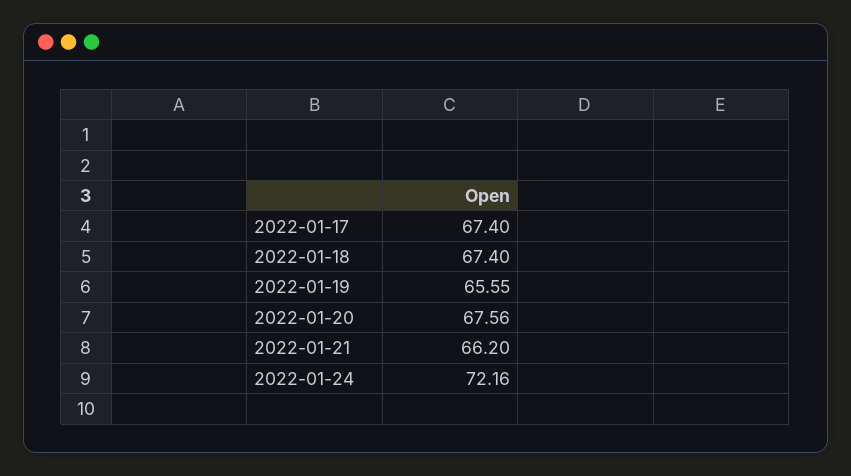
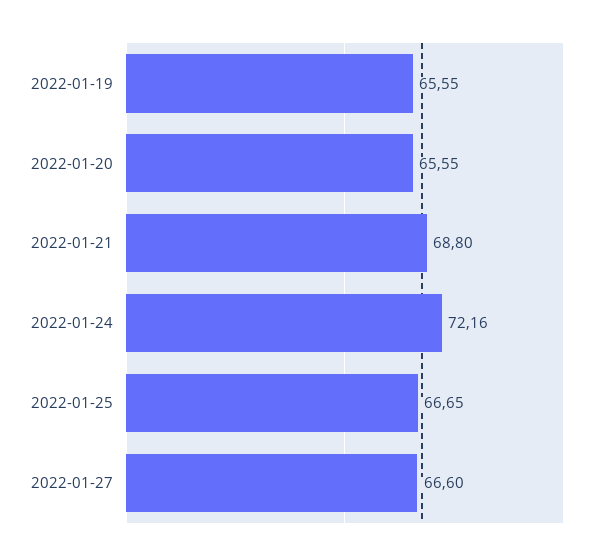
2022-01-17: 67.4 -> none
2022-01-18: 67.4 -> none
2022-01-20: 67.56 -> 65.55
2022-01-21: 66.2 -> 68.8
2022-01-25: none -> 66.65
2022-01-27: none -> 66.6

